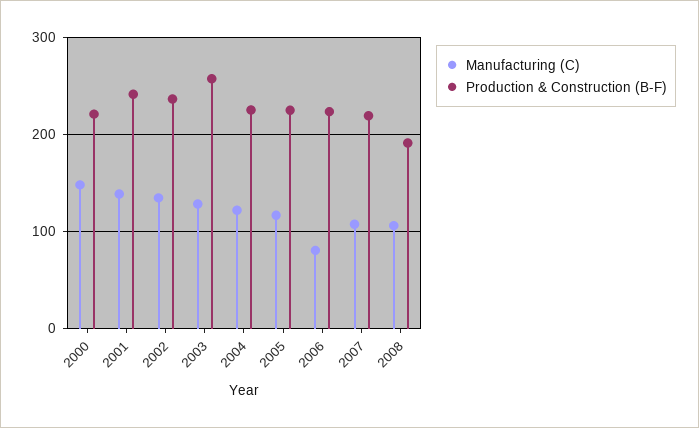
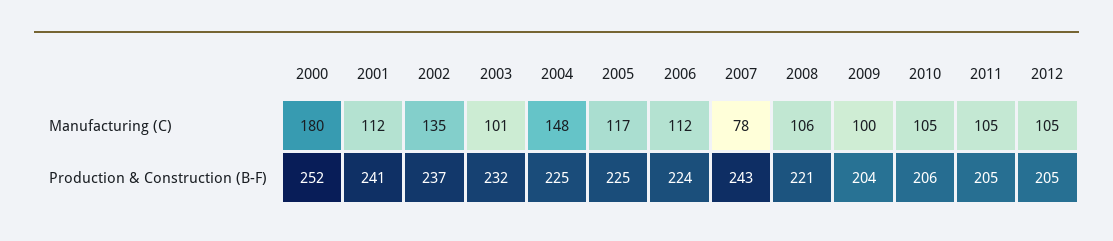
Manufacturing (C), 2000: 150 -> 180
Production & Construction (B-F), 2000: 220 -> 252
Manufacturing (C), 2001: 140 -> 112
Manufacturing (C), 2003: 130 -> 101
Production & Construction (B-F), 2003: 260 -> 232
Manufacturing (C), 2004: 120 -> 148
Manufacturing (C), 2006: 80 -> 112
Manufacturing (C), 2007: 110 -> 78
Production & Construction (B-F), 2007: 220 -> 243
Production & Construction (B-F), 2008: 190 -> 221
Manufacturing (C), 2009: none -> 100
Manufacturing (C), 2010: none -> 105
Manufacturing (C), 2011: none -> 105
Manufacturing (C), 2012: none -> 105
Production & Construction (B-F), 2009: none -> 204
Production & Construction (B-F), 2010: none -> 206
Production & Construction (B-F), 2011: none -> 205
Production & Construction (B-F), 2012: none -> 205

